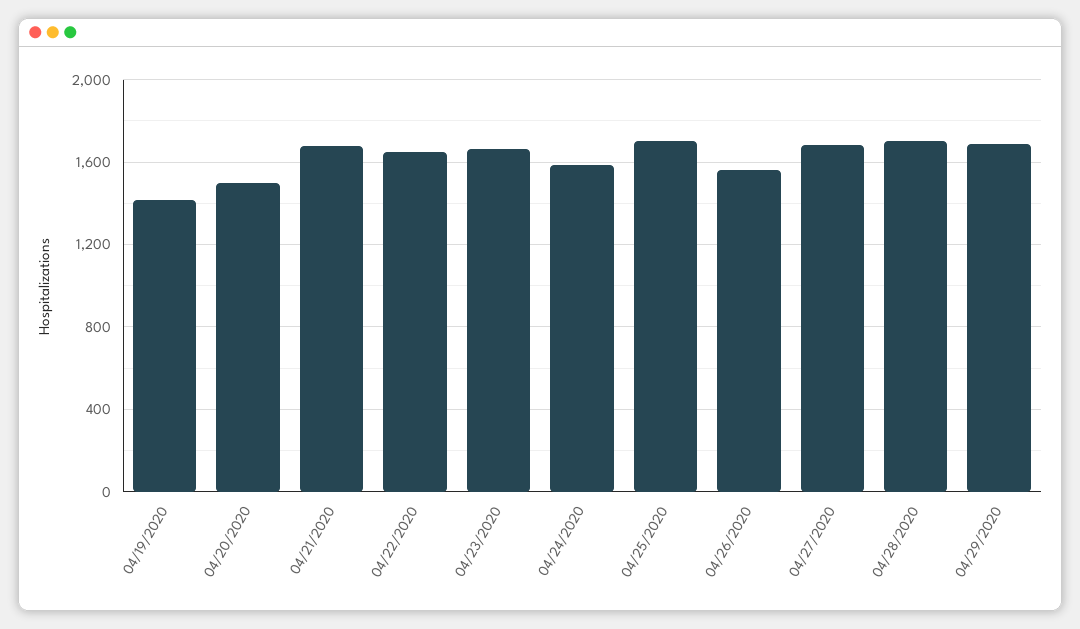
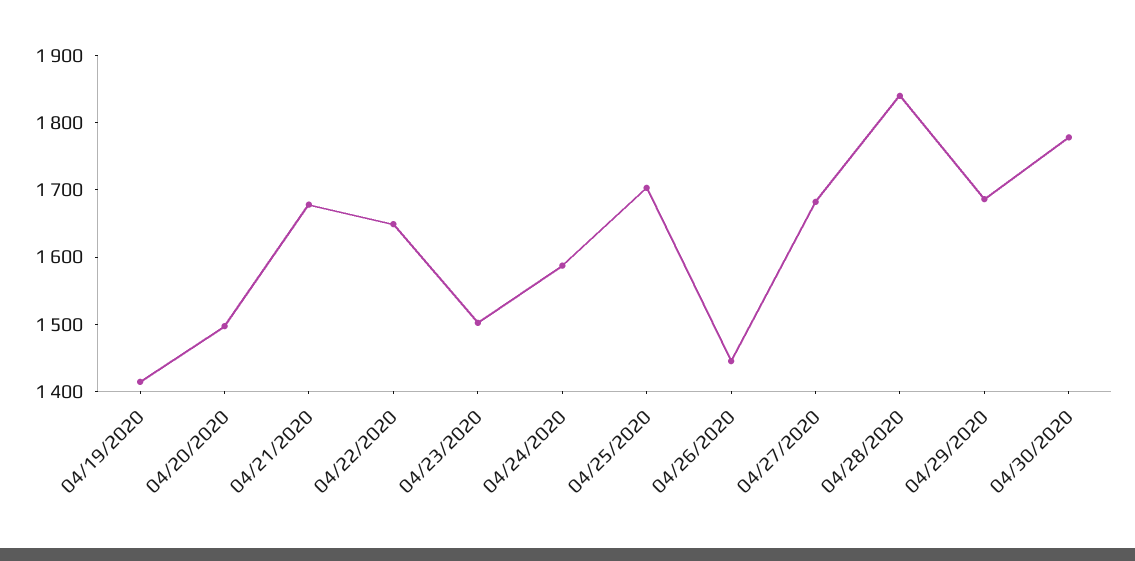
04/23/2020: 1650 -> 1500
04/26/2020: 1550 -> 1440
04/28/2020: 1700 -> 1840
04/30/2020: none -> 1780

